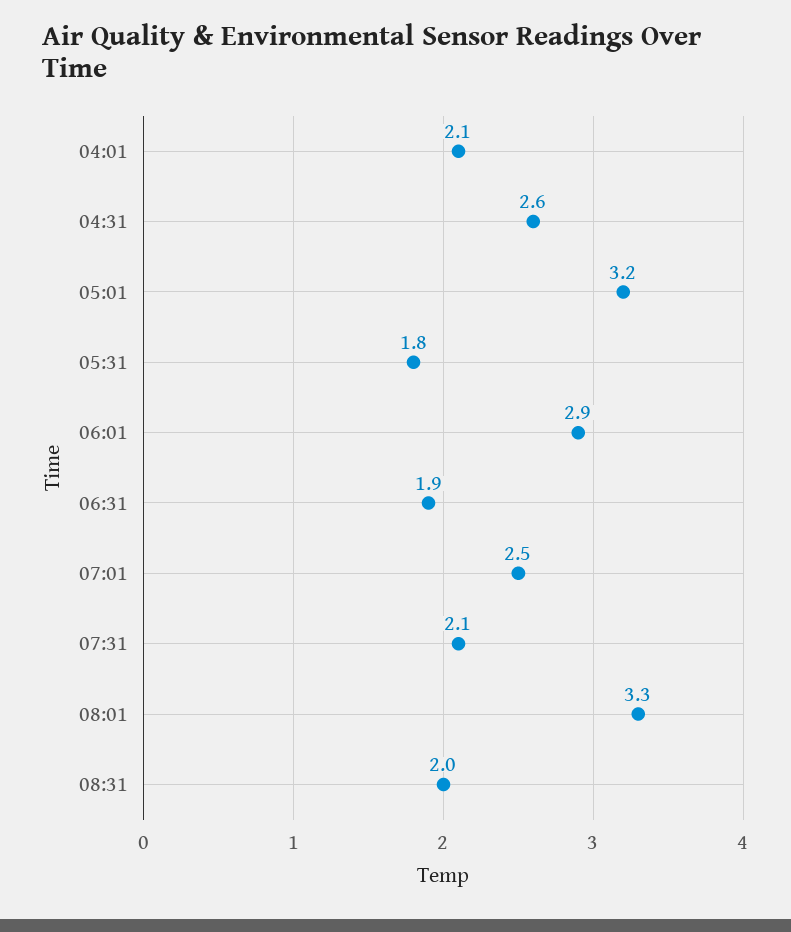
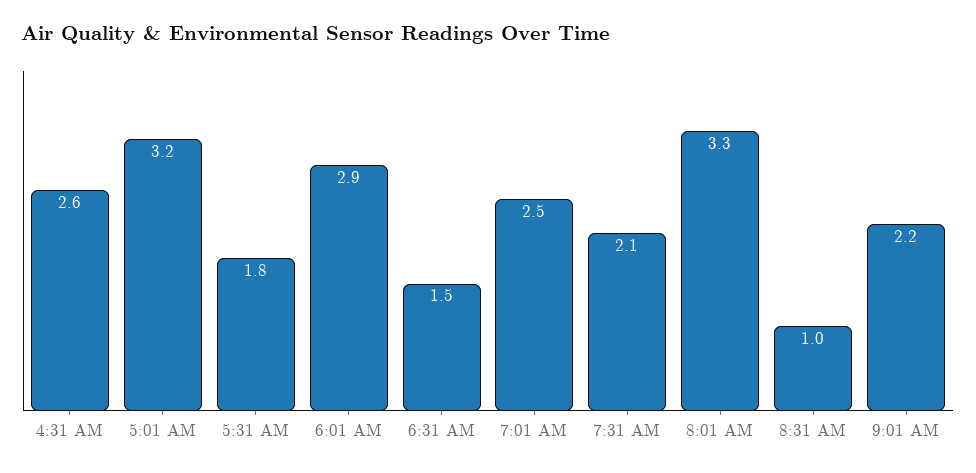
04:01: 2.1 -> none
06:31: 1.9 -> 1.5
08:31: 2 -> 1
9:01 AM: none -> 2.2

